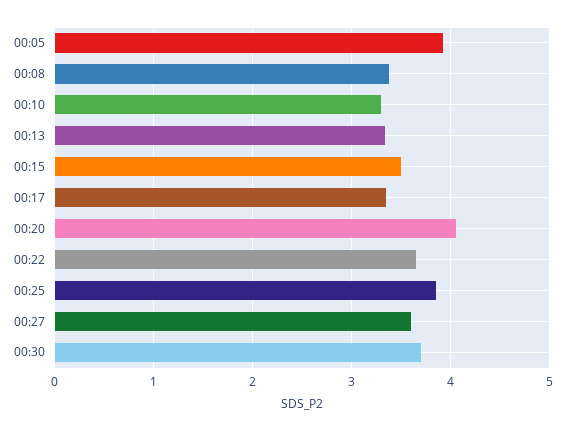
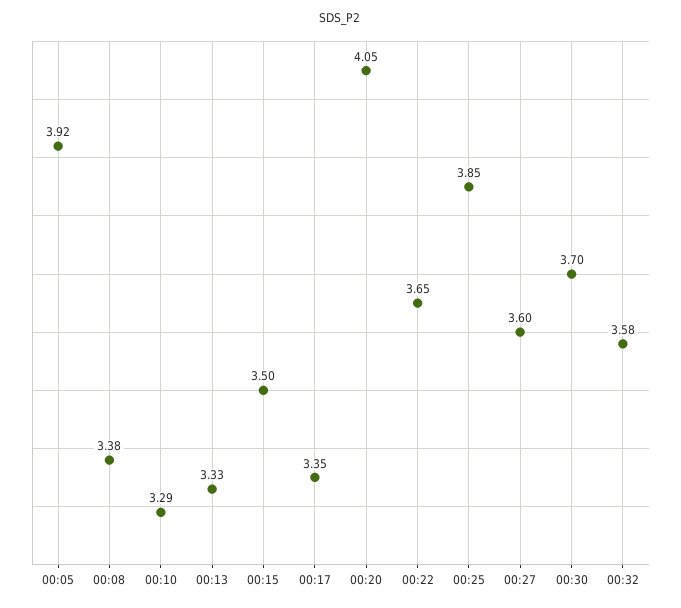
00:32: none -> 3.58

